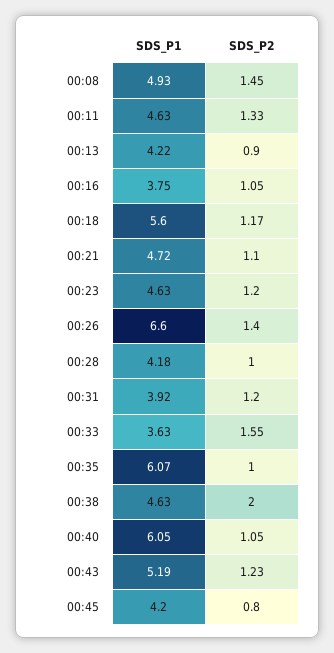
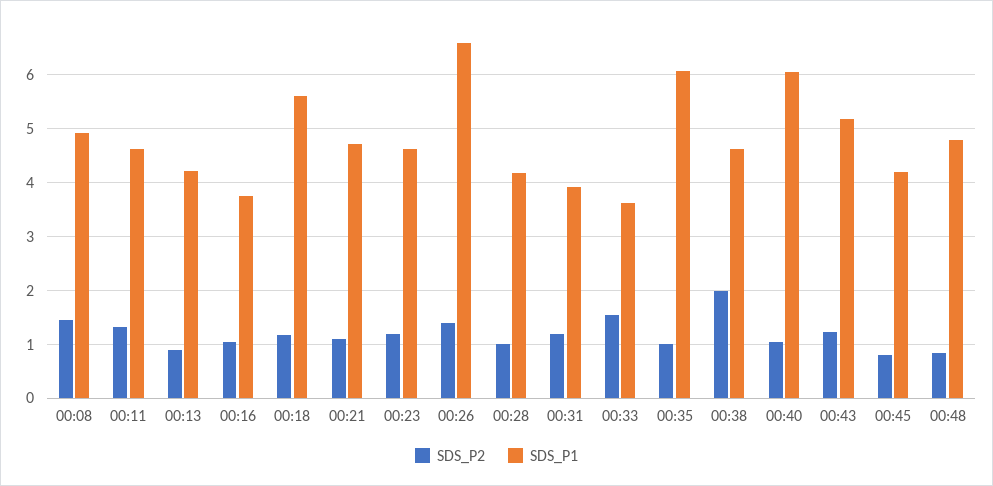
SDS_P2, 00:48: none -> 0.8
SDS_P1, 00:48: none -> 4.8

